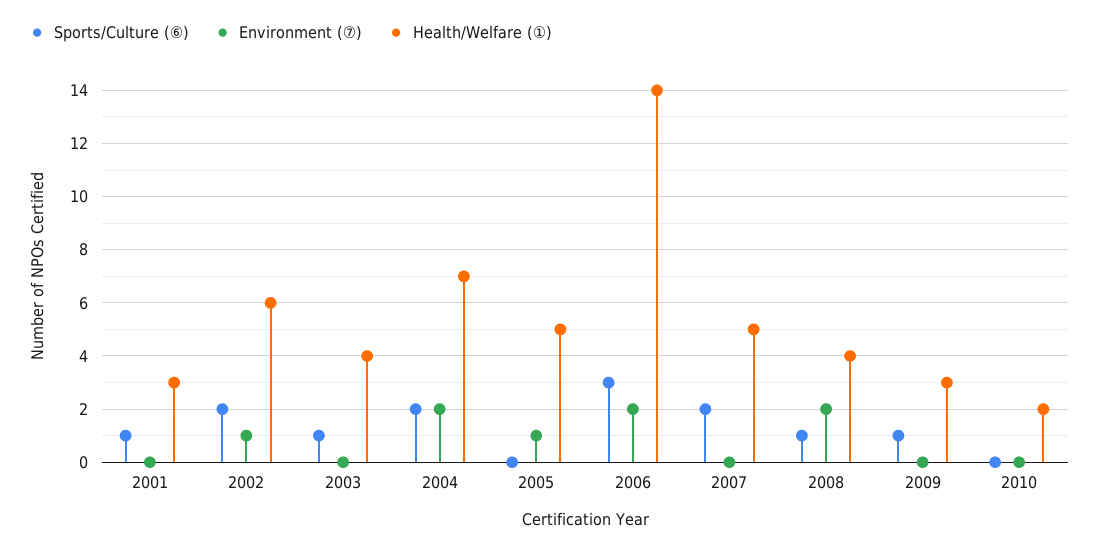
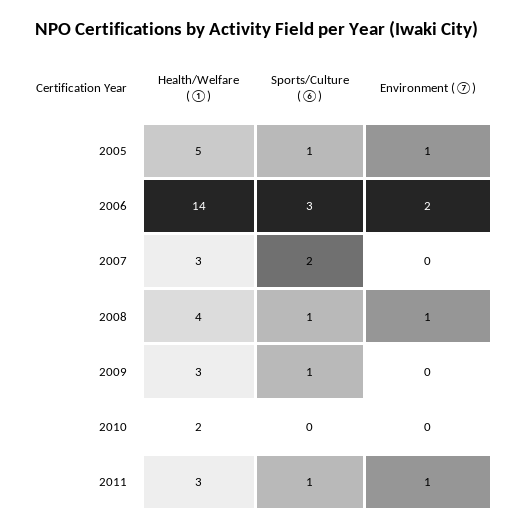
Sports/Culture (⑥), 2001: 1 -> none
Environment (⑦), 2001: 0 -> none
Health/Welfare (①), 2001: 3 -> none
Sports/Culture (⑥), 2002: 2 -> none
Environment (⑦), 2002: 1 -> none
Health/Welfare (①), 2002: 6 -> none
Sports/Culture (⑥), 2003: 1 -> none
Environment (⑦), 2003: 0 -> none
Health/Welfare (①), 2003: 4 -> none
Sports/Culture (⑥), 2004: 2 -> none
Environment (⑦), 2004: 2 -> none
Health/Welfare (①), 2004: 7 -> none
Sports/Culture (⑥), 2005: 0 -> 1
Health/Welfare (①), 2007: 5 -> 3
Environment (⑦), 2008: 2 -> 1
Health/Welfare (①), 2011: none -> 3
Sports/Culture (⑥), 2011: none -> 1
Environment (⑦), 2011: none -> 1

